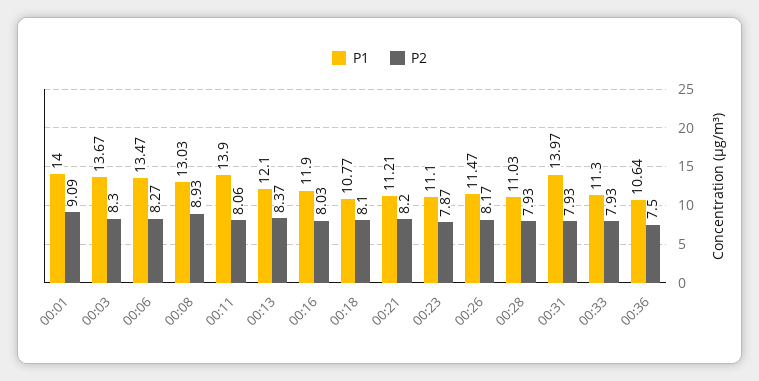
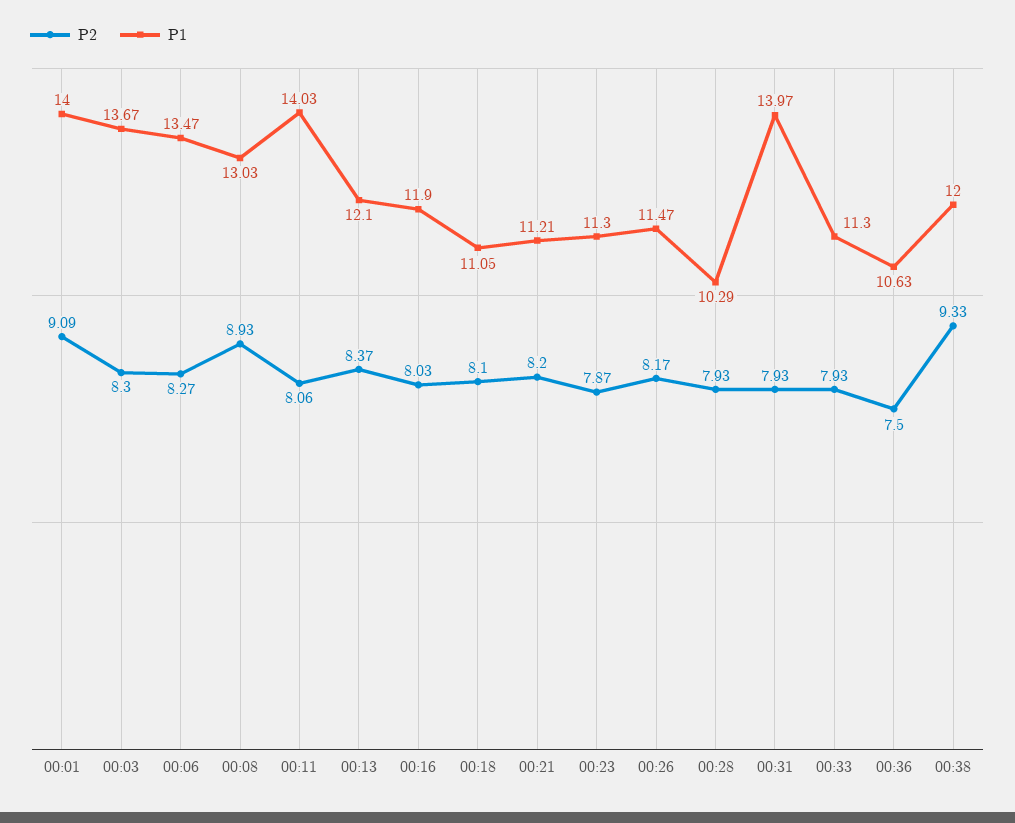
P1, 00:11: 13.9 -> 14.03
P1, 00:18: 10.77 -> 11.05
P1, 00:23: 11.1 -> 11.3
P1, 00:28: 11.03 -> 10.29
P1, 00:36: 10.64 -> 10.63
P2, 00:38: none -> 9.33
P1, 00:38: none -> 12

